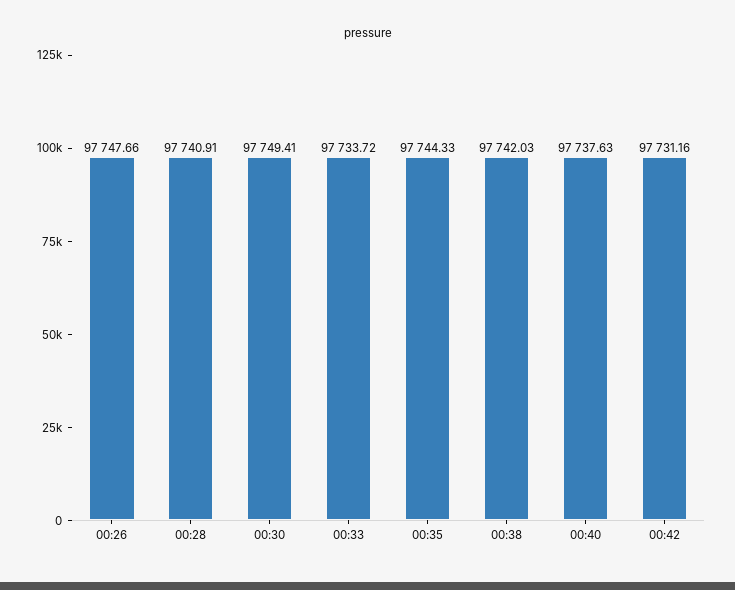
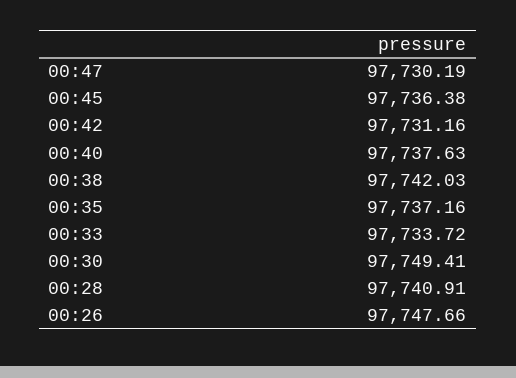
00:35: 97744.33 -> 97737.16
00:47: none -> 97730.19
00:45: none -> 97736.38

